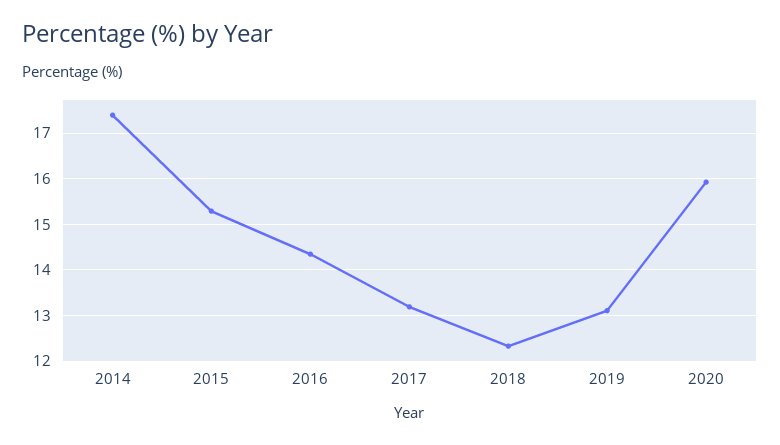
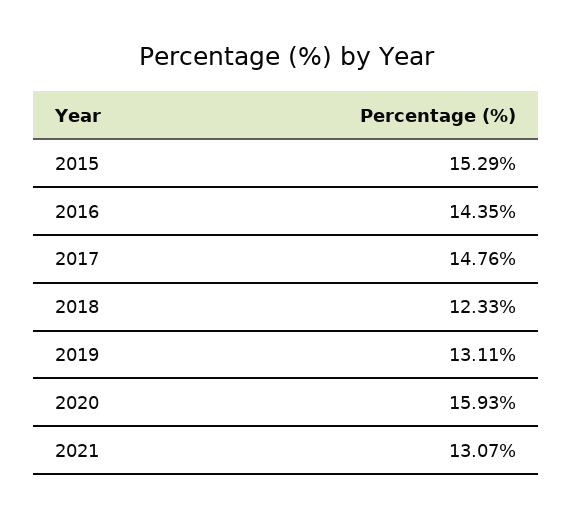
2014: 17.4 -> none
2017: 13.2 -> 14.76
2021: none -> 13.07

